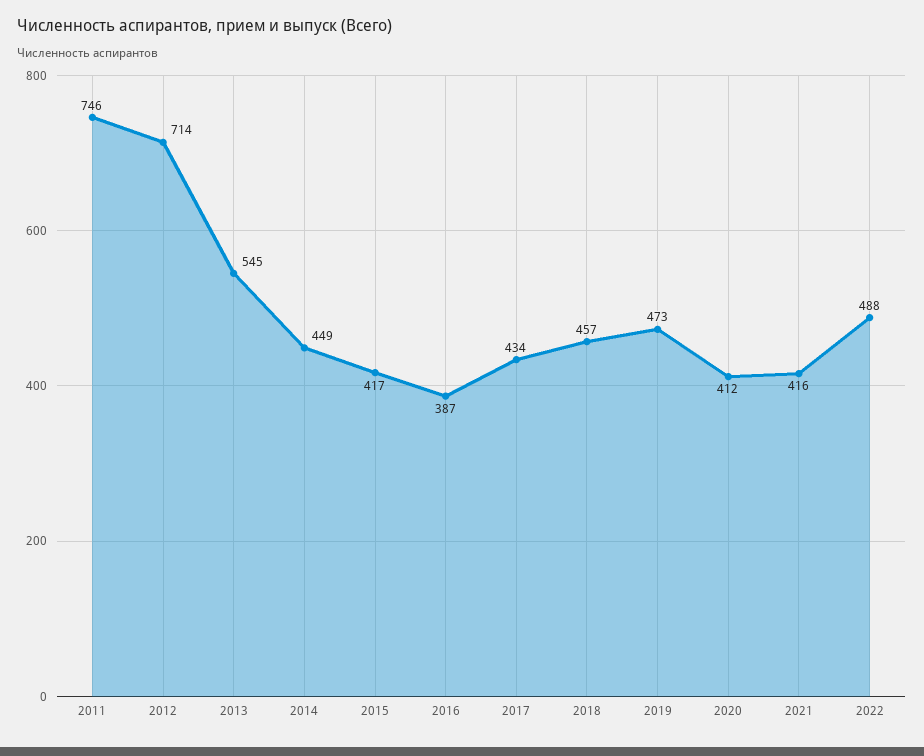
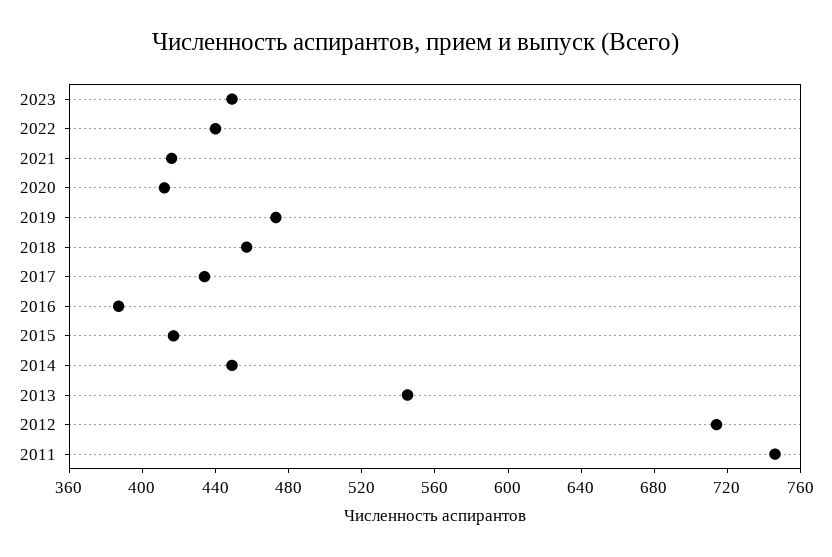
2022: 488 -> 440
2023: none -> 450

